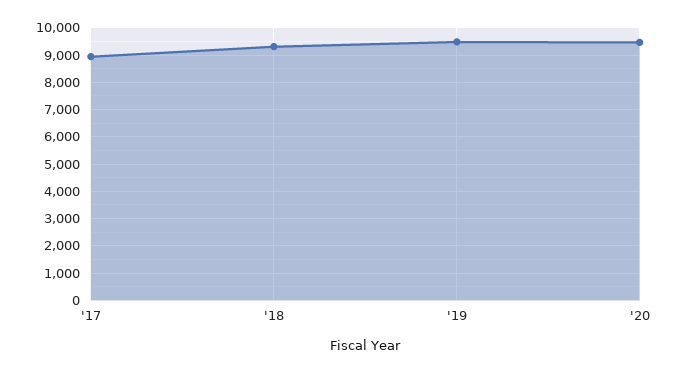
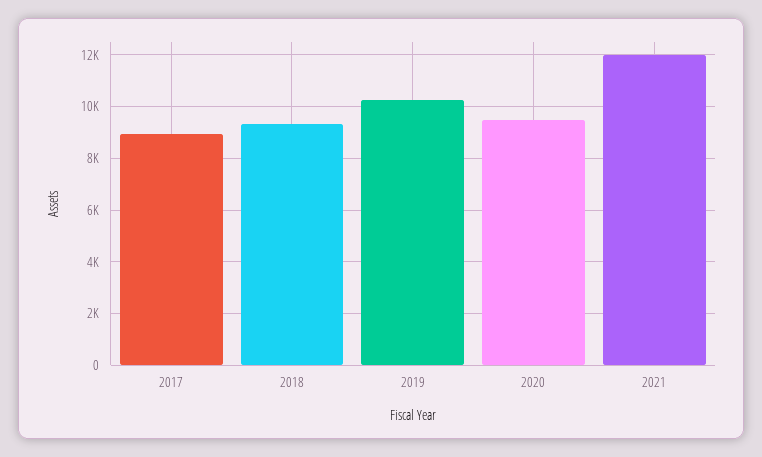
'19: 9500 -> 10250
2021: none -> 12000

